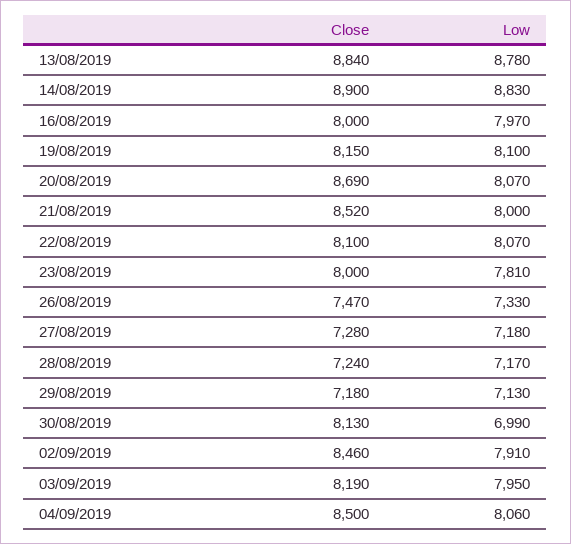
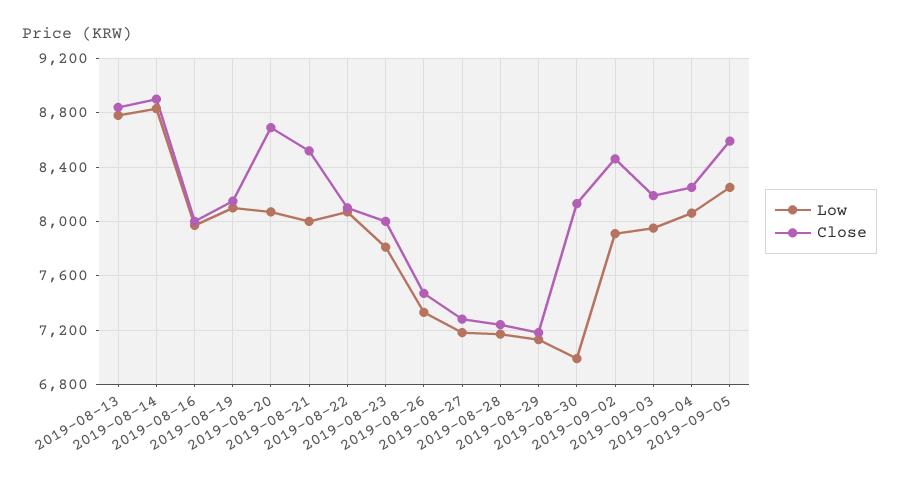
Close, 04/09/2019: 8500 -> 8250
Low, 2019-09-05: none -> 8250
Close, 2019-09-05: none -> 8600

